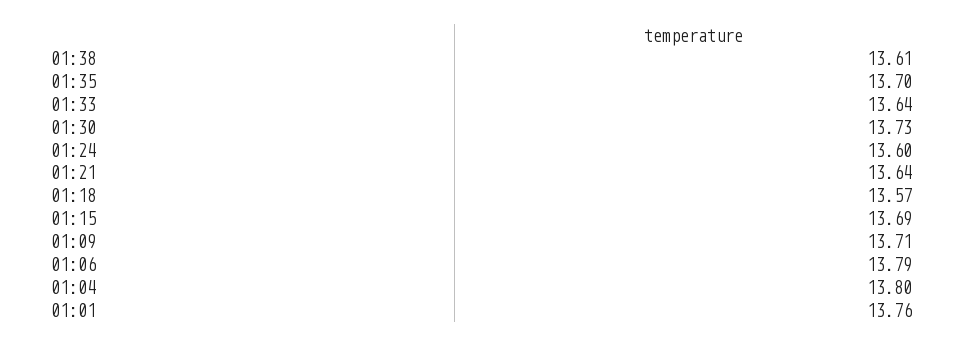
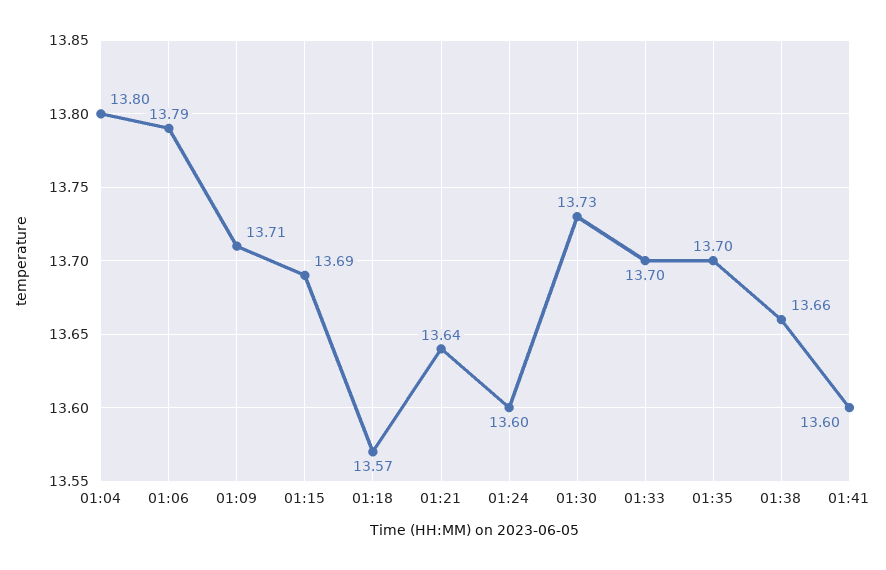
01:38: 13.61 -> 13.66
01:33: 13.64 -> 13.7
01:01: 13.76 -> none
01:41: none -> 13.6

